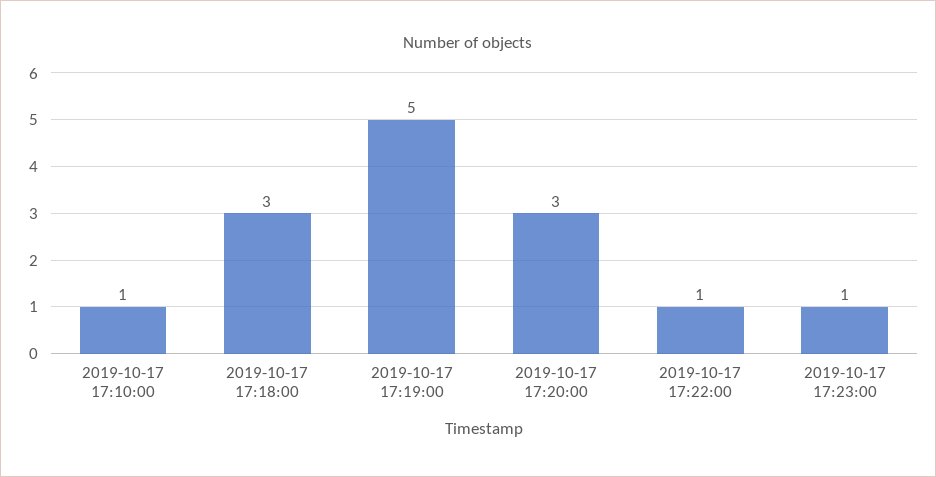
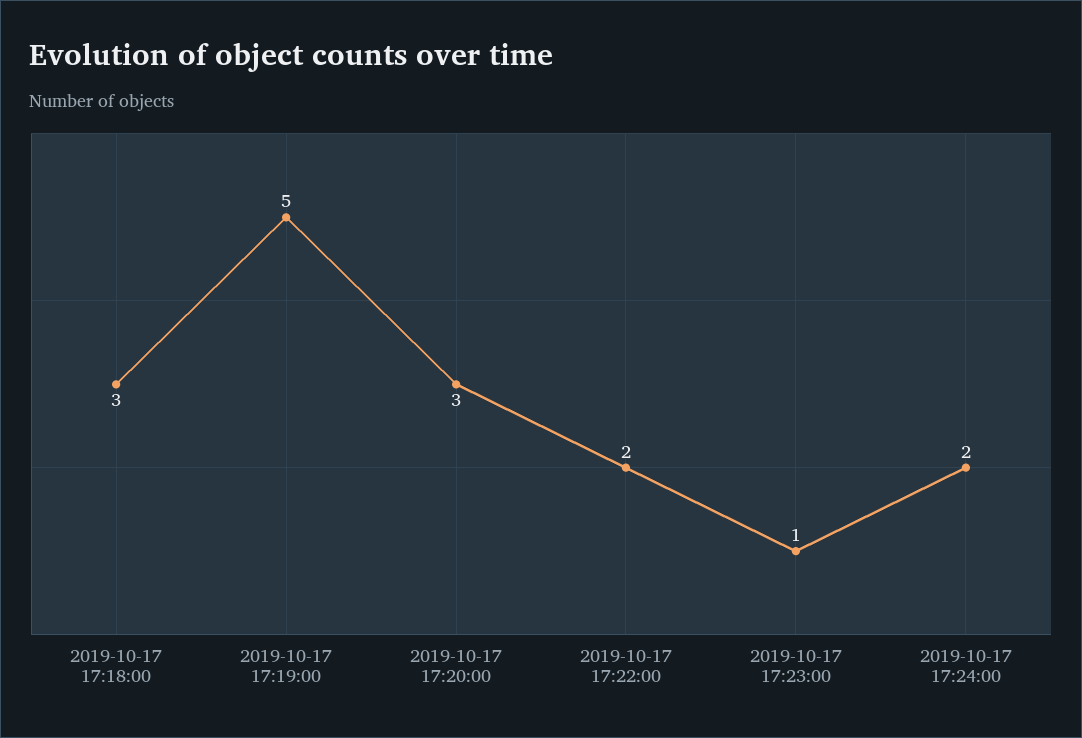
2019-10-17 17:10:00: 1 -> none
2019-10-17 17:22:00: 1 -> 2
2019-10-17 17:24:00: none -> 2

